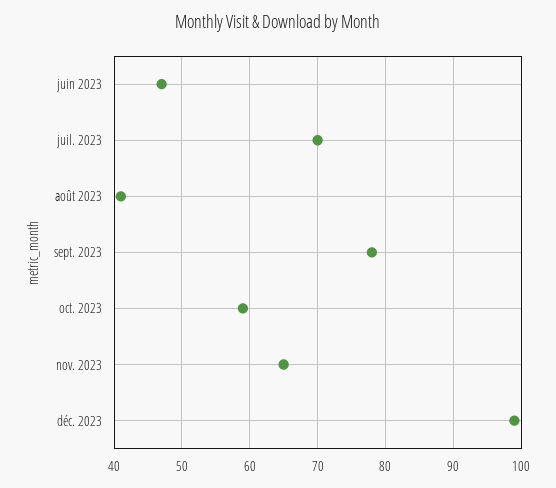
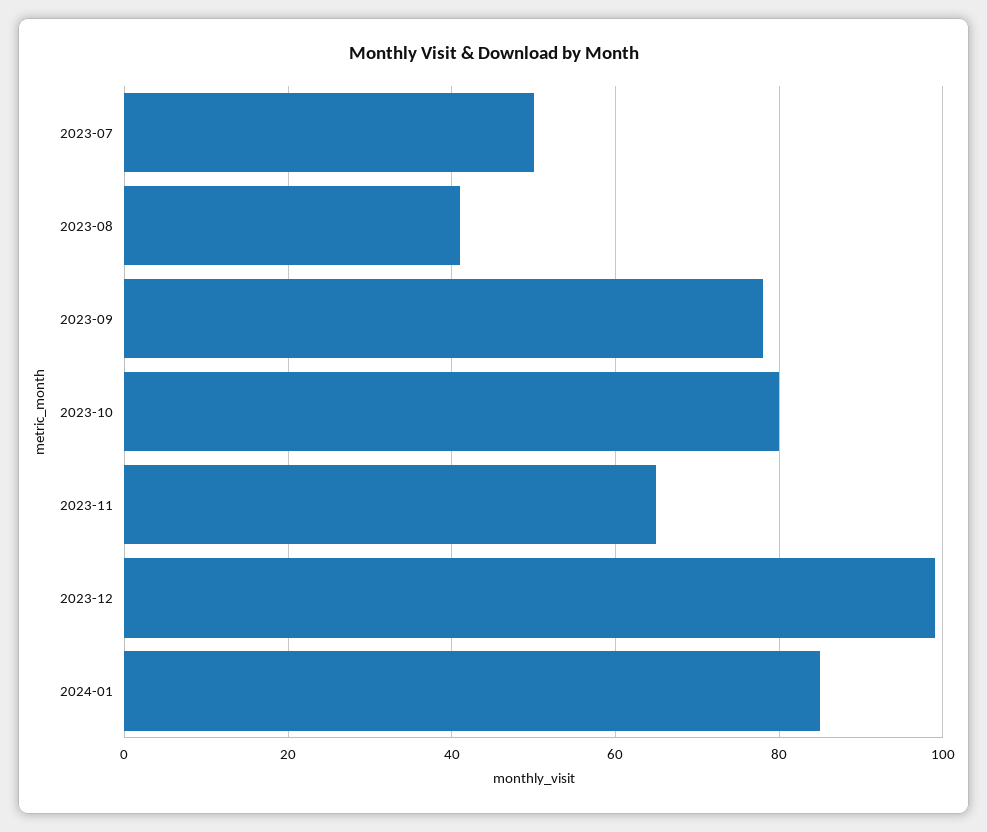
juin 2023: 47 -> none
juil. 2023: 70 -> 50
oct. 2023: 59 -> 80
2024-01: none -> 85

